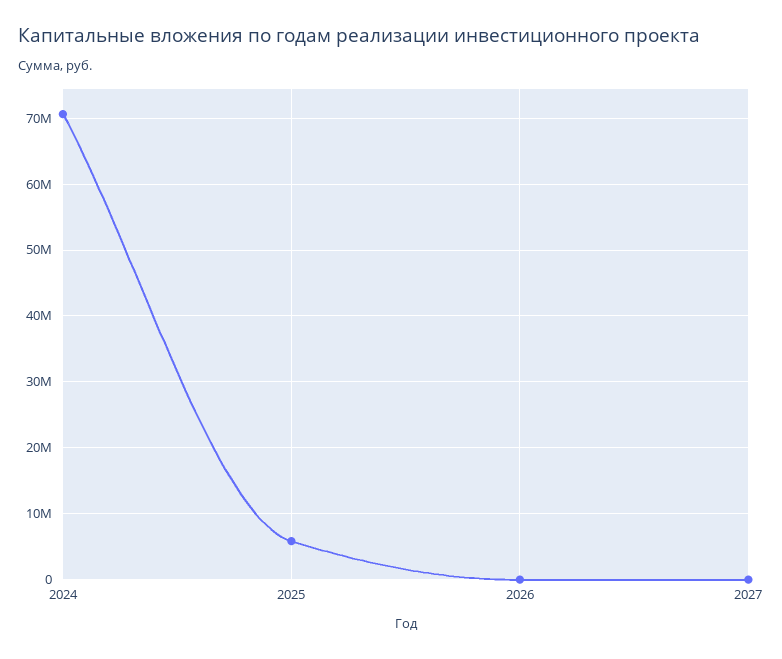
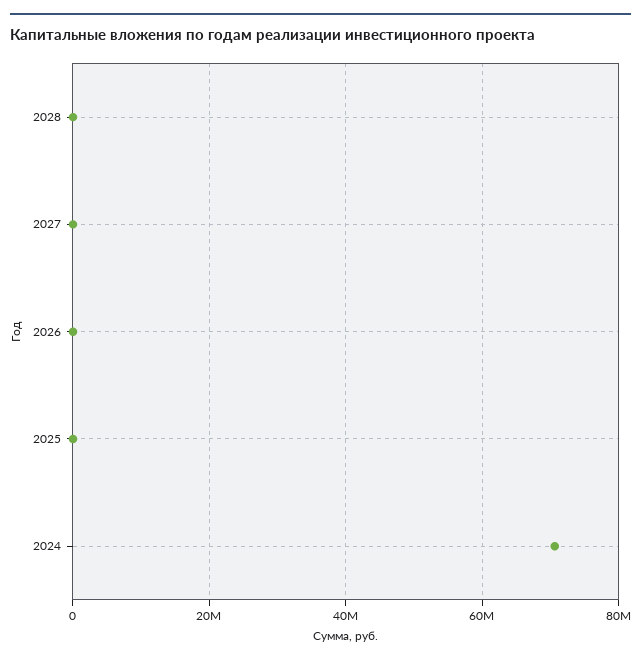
2025: 6000000 -> 0
2028: none -> 0

